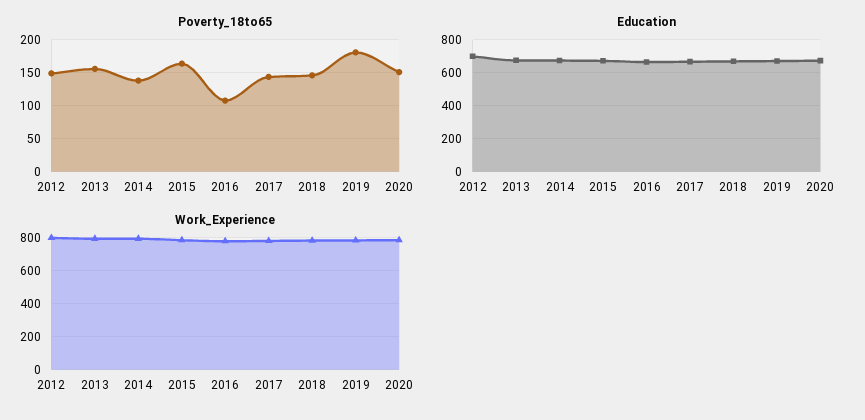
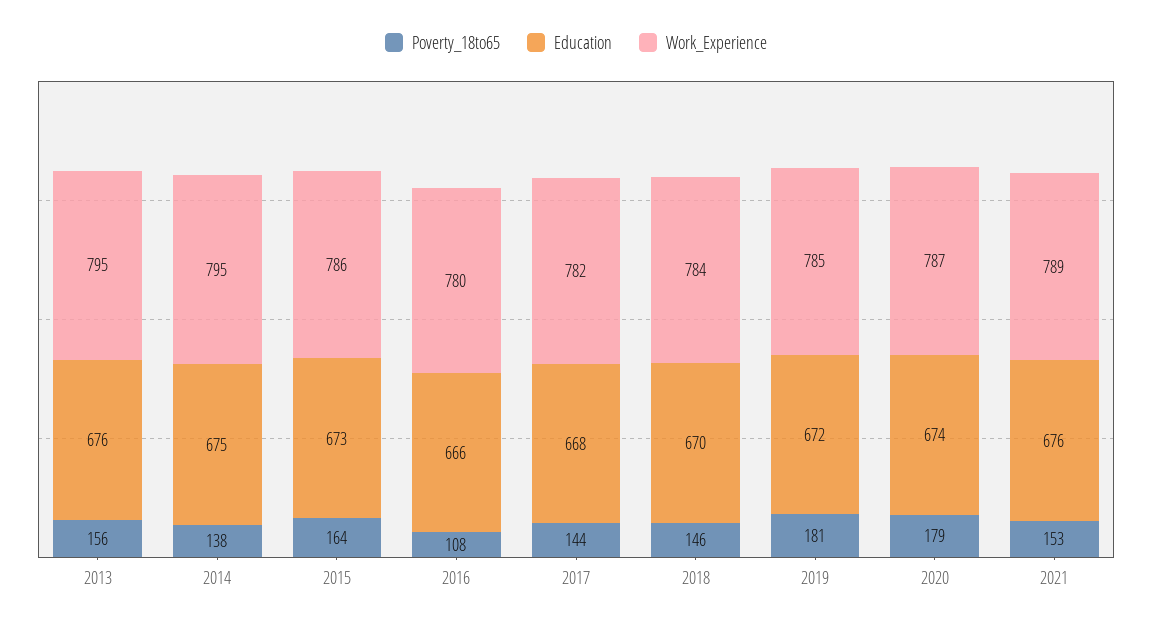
Poverty_18to65, 2012: 150 -> none
Poverty_18to65, 2020: 150 -> 179
Education, 2012: 700 -> none
Work_Experience, 2012: 800 -> none
Poverty_18to65, 2021: none -> 153
Education, 2021: none -> 676
Work_Experience, 2021: none -> 789

